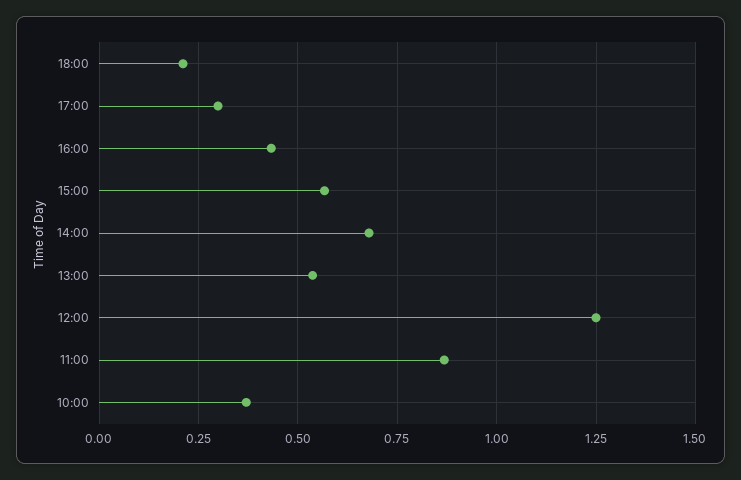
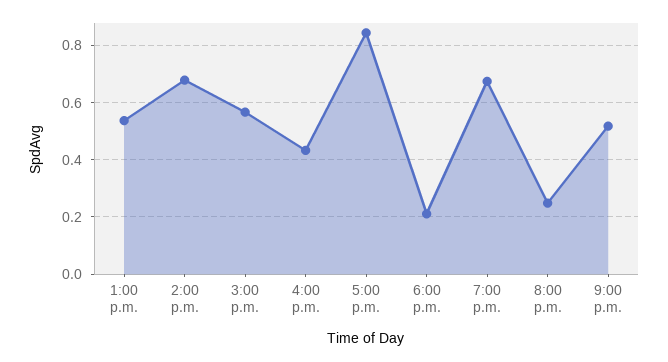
17:00: 0.3 -> 0.85
12:00: 1.25 -> none
11:00: 0.875 -> none
10:00: 0.375 -> none
7:00 p.m.: none -> 0.675
8:00 p.m.: none -> 0.25
9:00 p.m.: none -> 0.525

